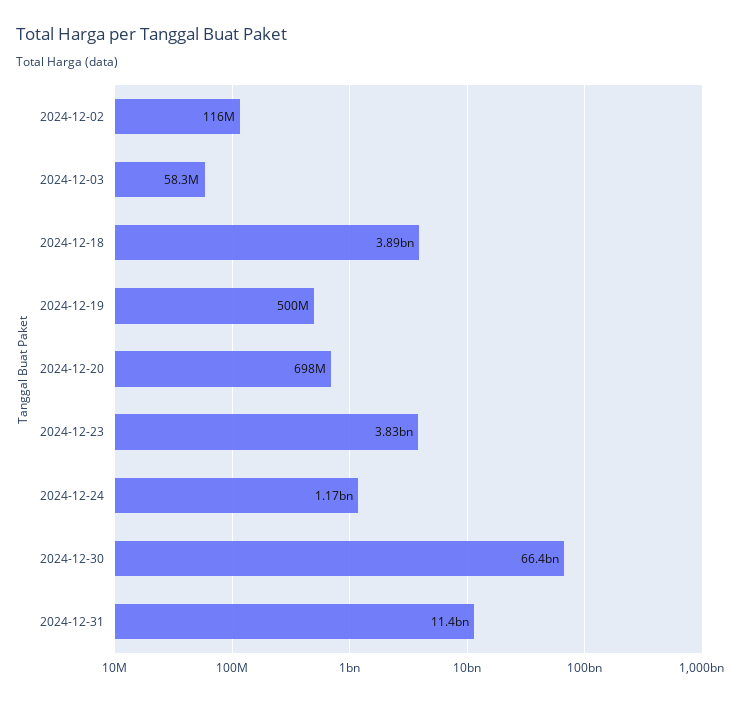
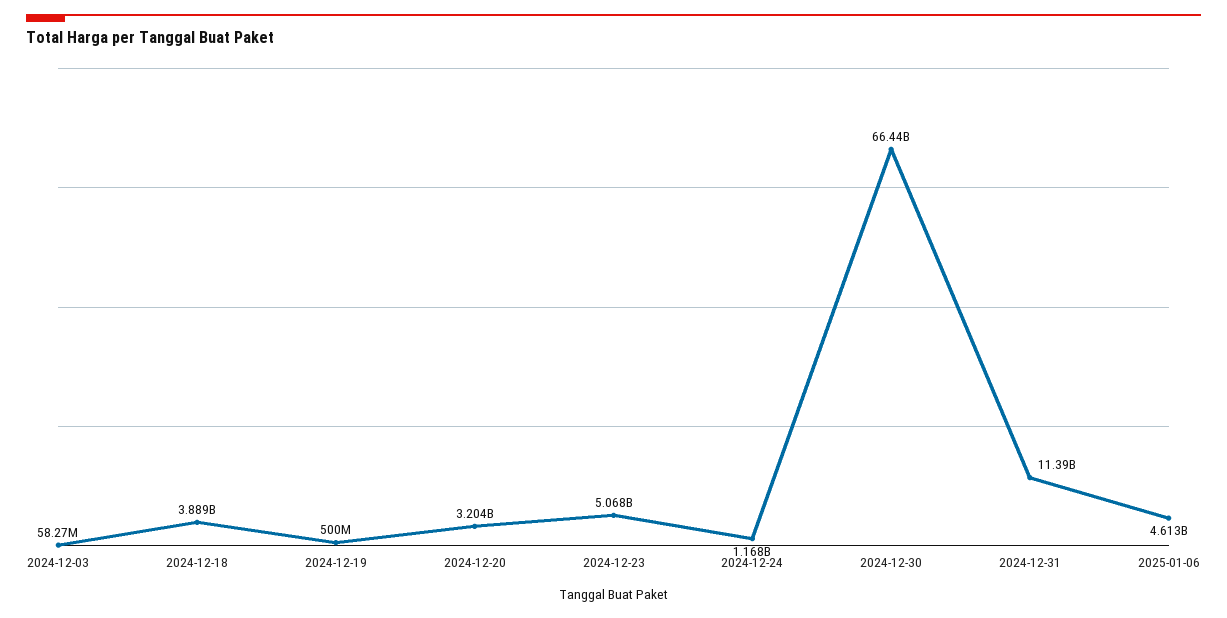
2024-12-02: 116000000 -> none
2024-12-20: 698000000 -> 3204000000
2024-12-23: 3830000000 -> 5068000000
2025-01-06: none -> 4613000000

